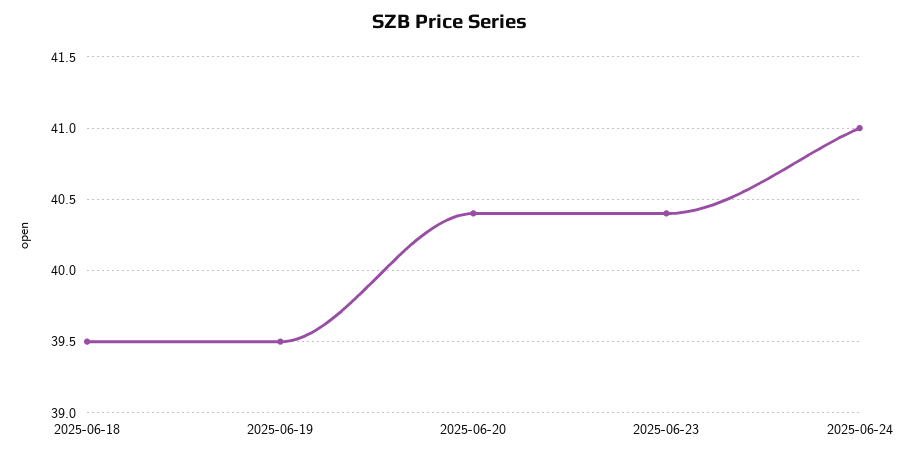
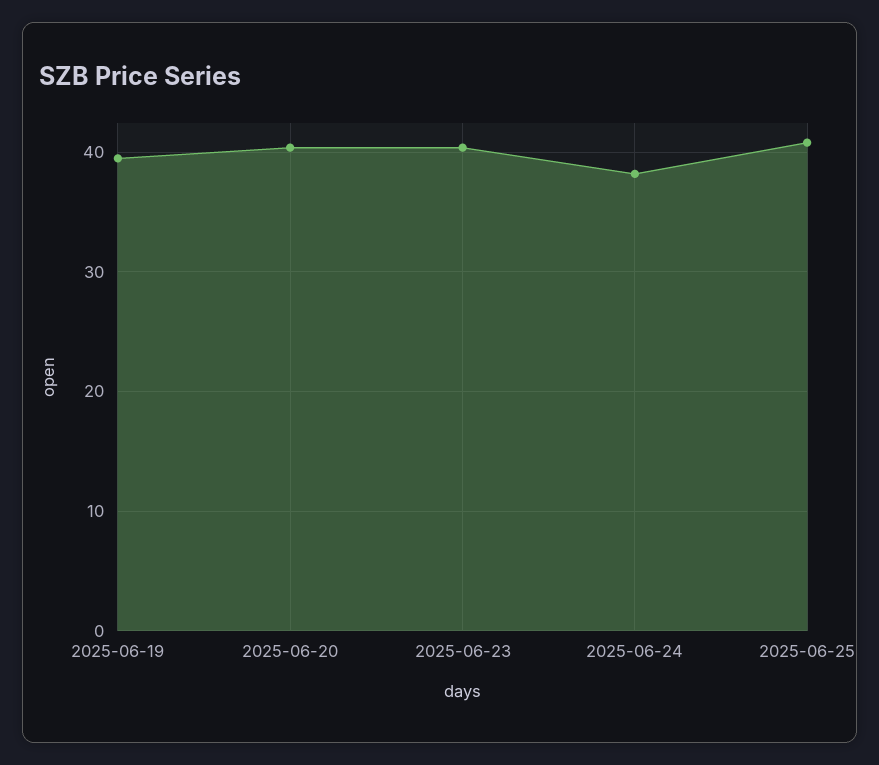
2025-06-18: 39.5 -> none
2025-06-24: 41 -> 38
2025-06-25: none -> 41

